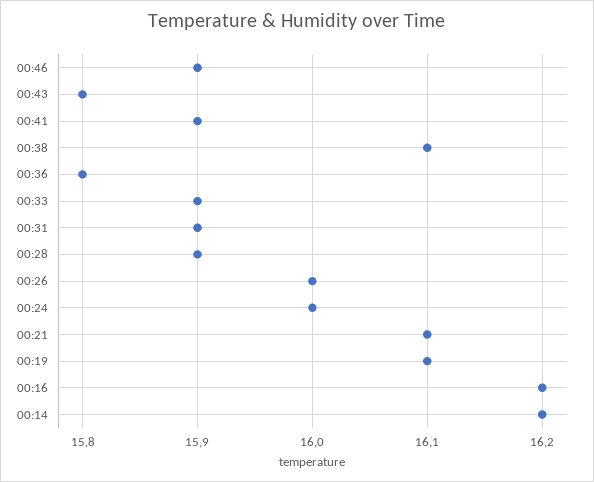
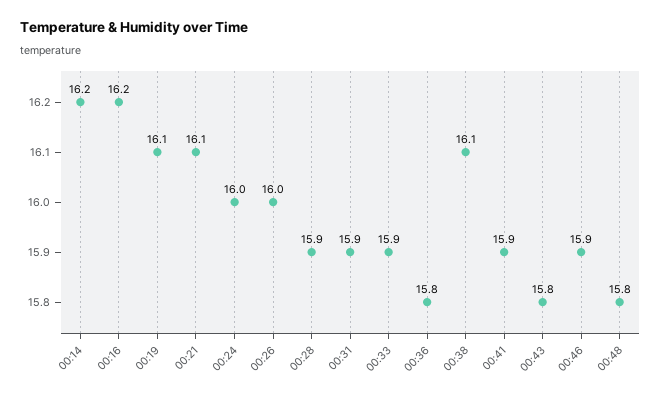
00:48: none -> 15.8

